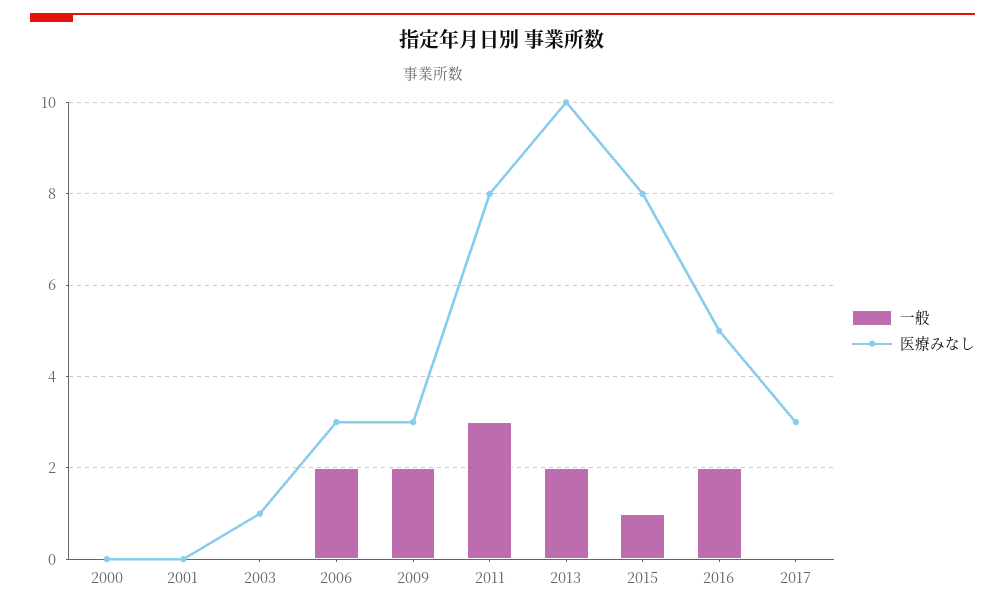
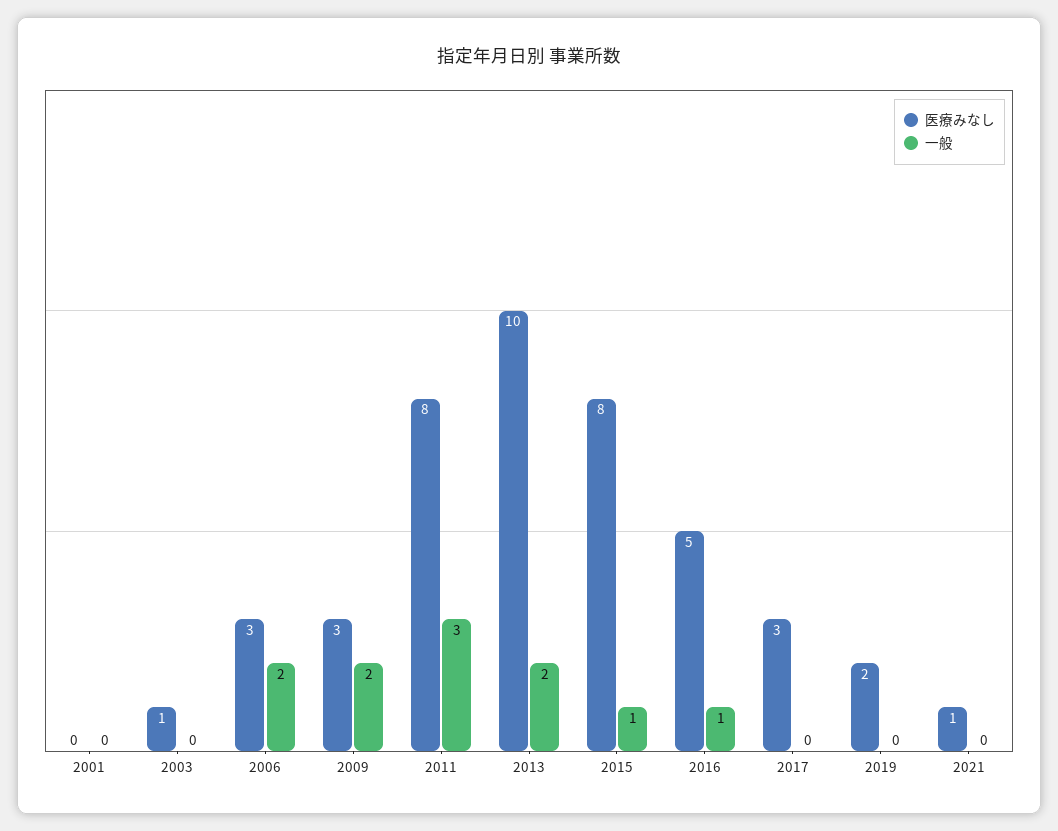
一般, 2000: 0 -> none
医療みなし, 2000: 0 -> none
一般, 2016: 2 -> 1
医療みなし, 2019: none -> 2
一般, 2019: none -> 0
医療みなし, 2021: none -> 1
一般, 2021: none -> 0

